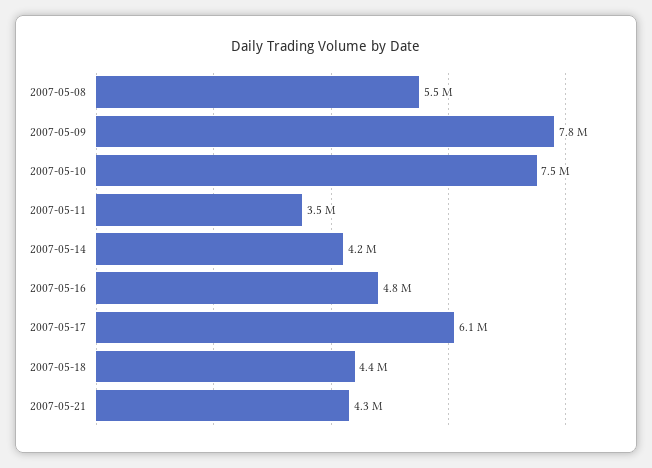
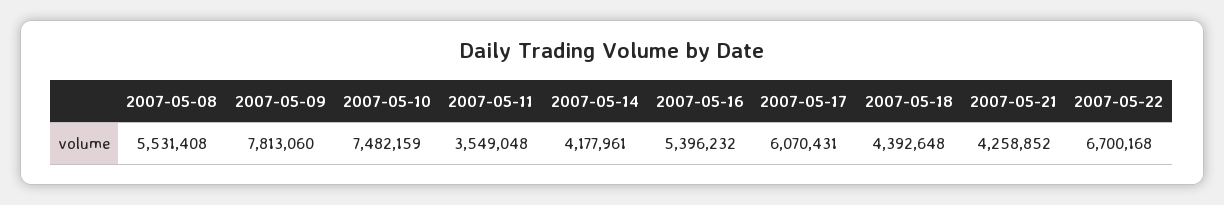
2007-05-16: 4800000 -> 5396232
2007-05-22: none -> 6700168

